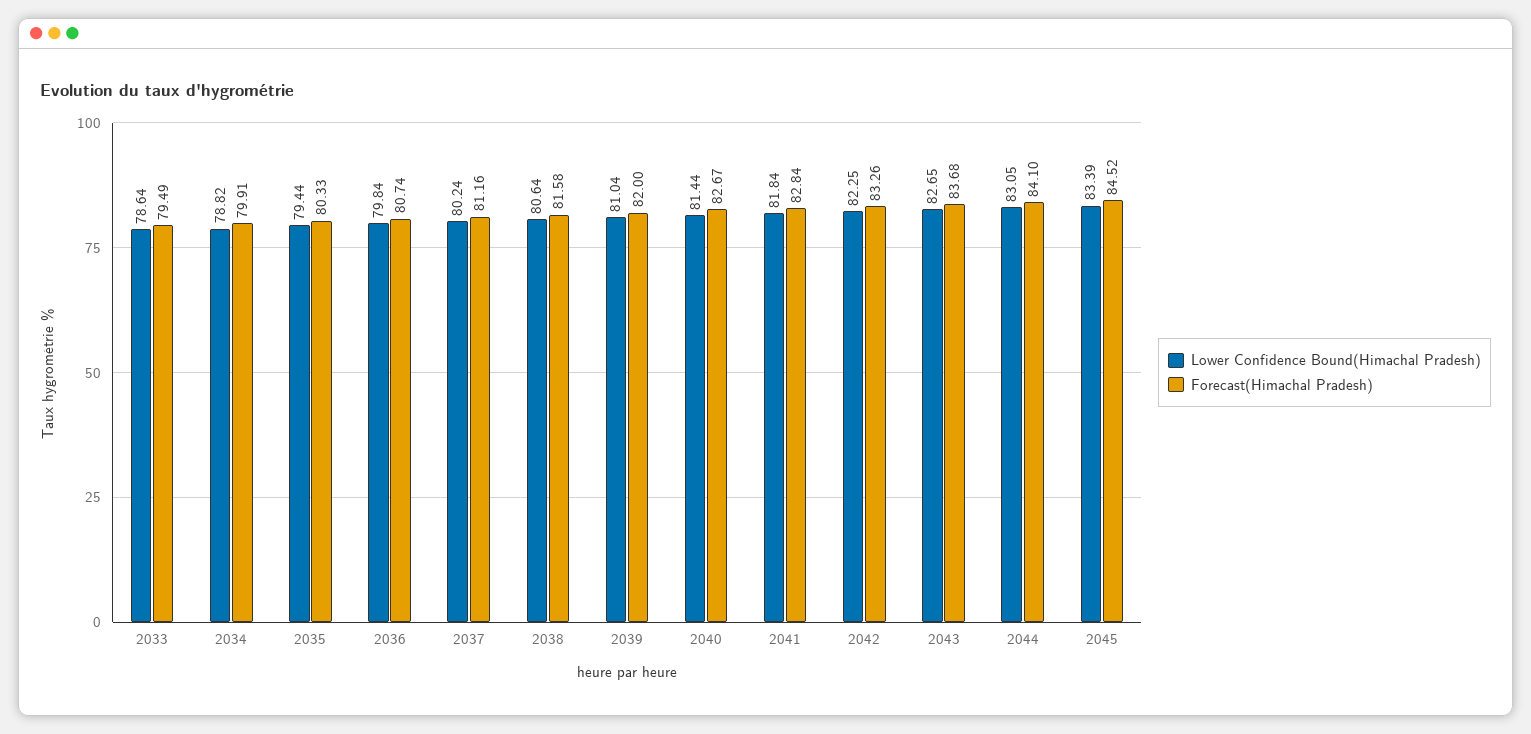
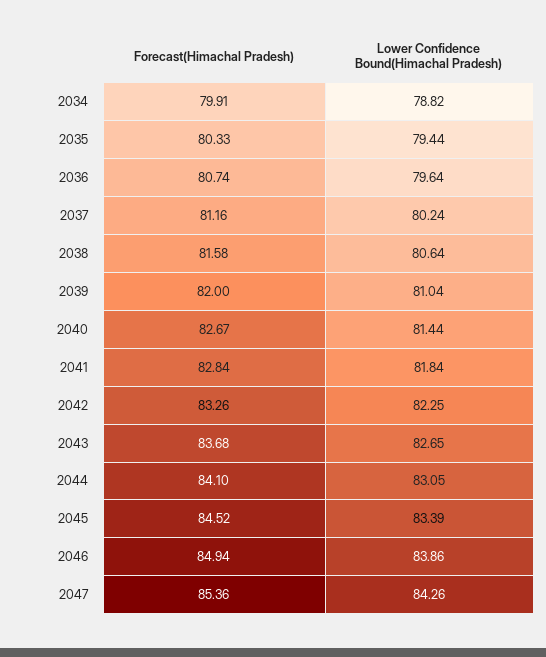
Lower Confidence Bound(Himachal Pradesh), 2033: 78.64 -> none
Forecast(Himachal Pradesh), 2033: 79.49 -> none
Lower Confidence Bound(Himachal Pradesh), 2036: 79.84 -> 79.64
Forecast(Himachal Pradesh), 2046: none -> 84.94
Lower Confidence Bound(Himachal Pradesh), 2046: none -> 83.86
Forecast(Himachal Pradesh), 2047: none -> 85.36
Lower Confidence Bound(Himachal Pradesh), 2047: none -> 84.26

